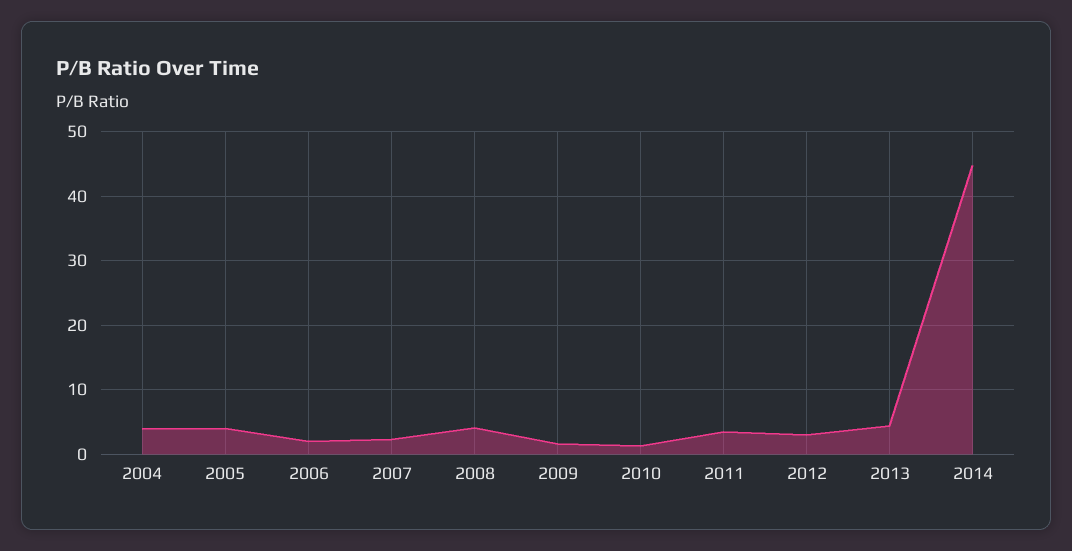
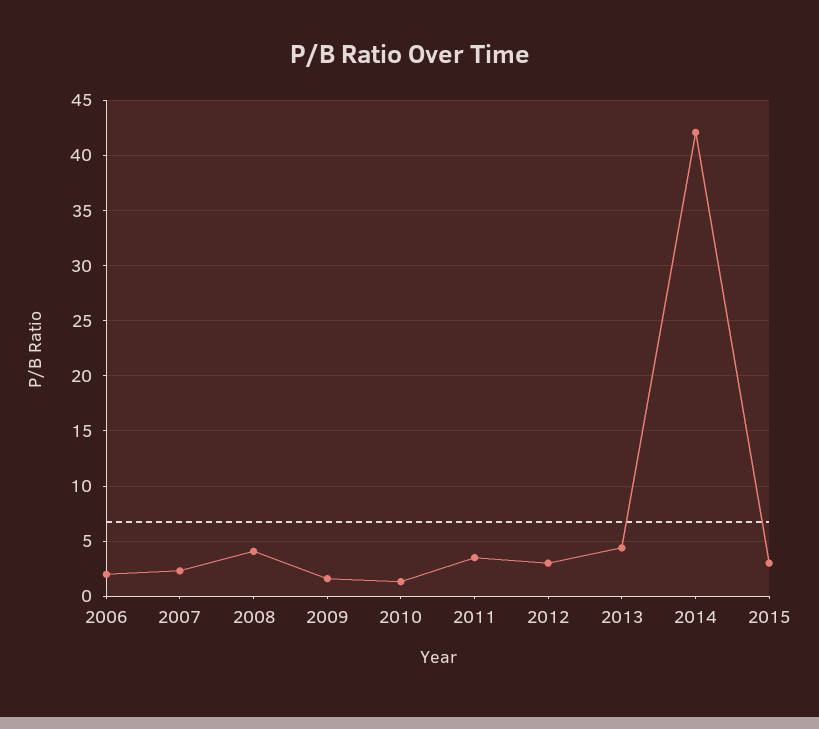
2004: 4 -> none
2005: 4 -> none
2014: 45 -> 42
2015: none -> 3

